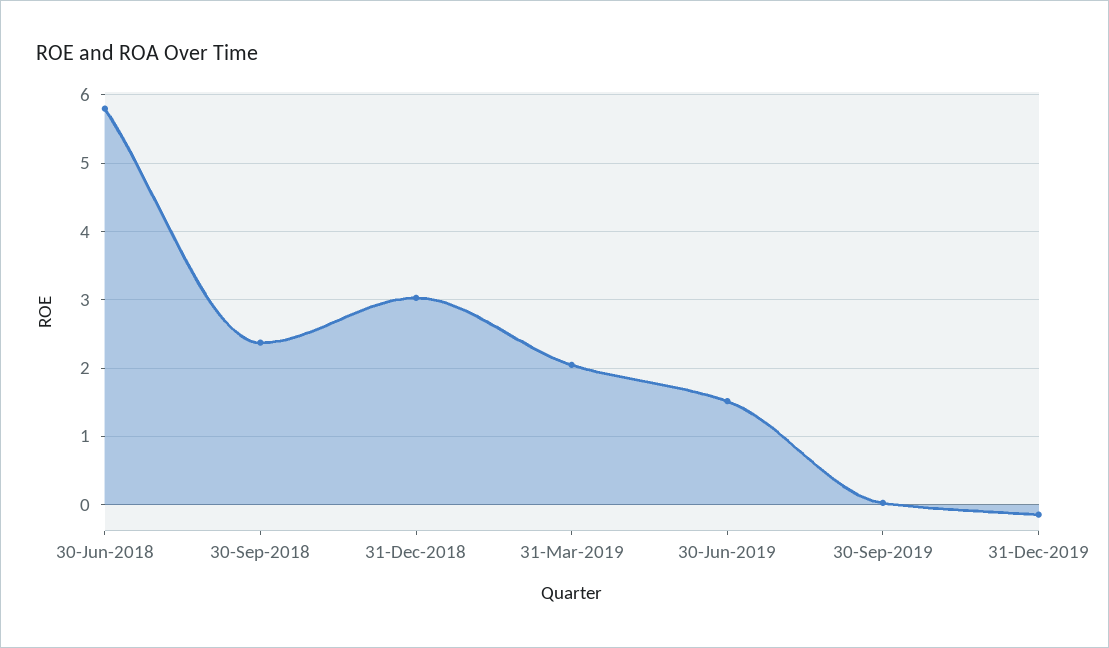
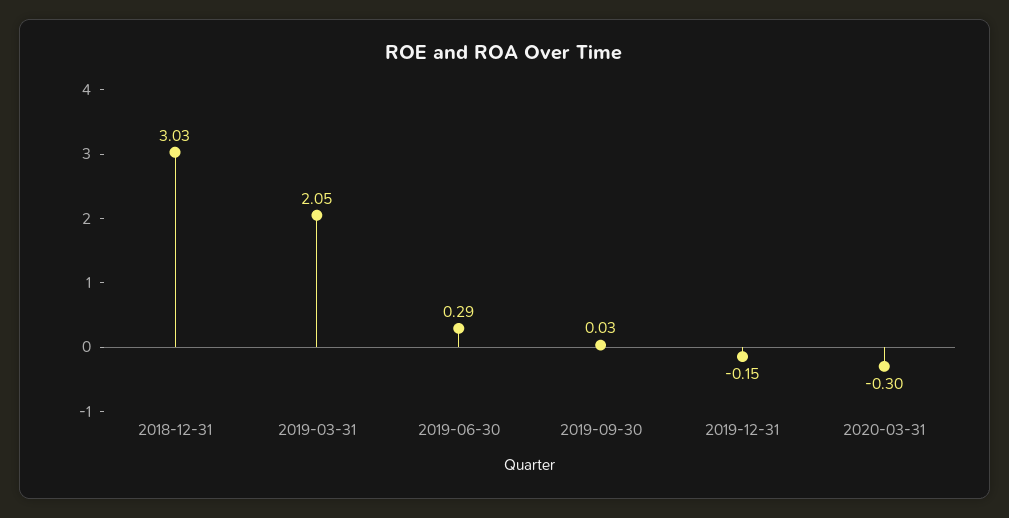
30-Jun-2018: 5.8 -> none
30-Sep-2018: 2.4 -> none
30-Jun-2019: 1.5 -> 0.29
2020-03-31: none -> -0.3

